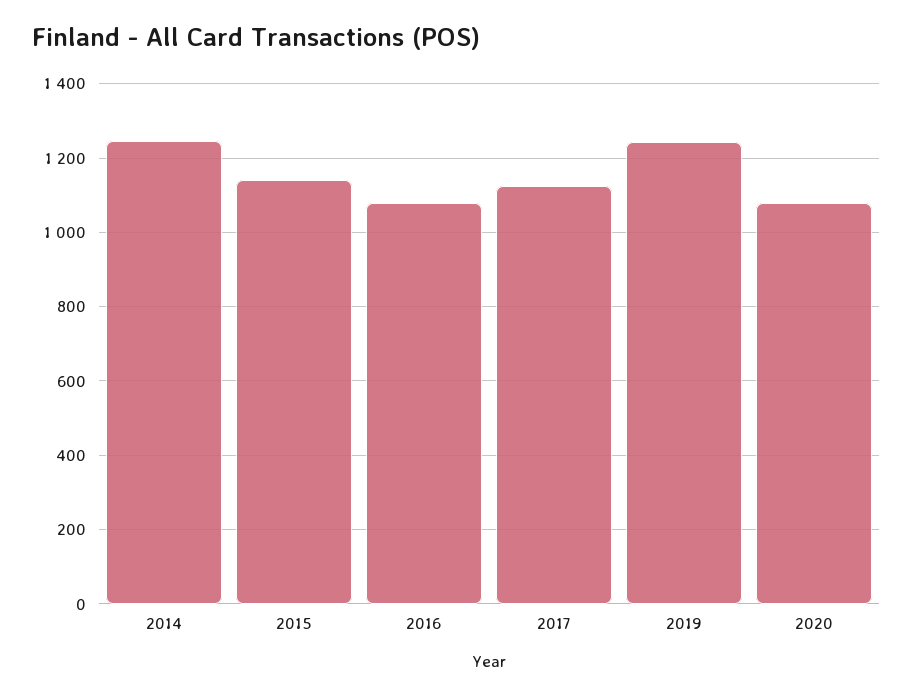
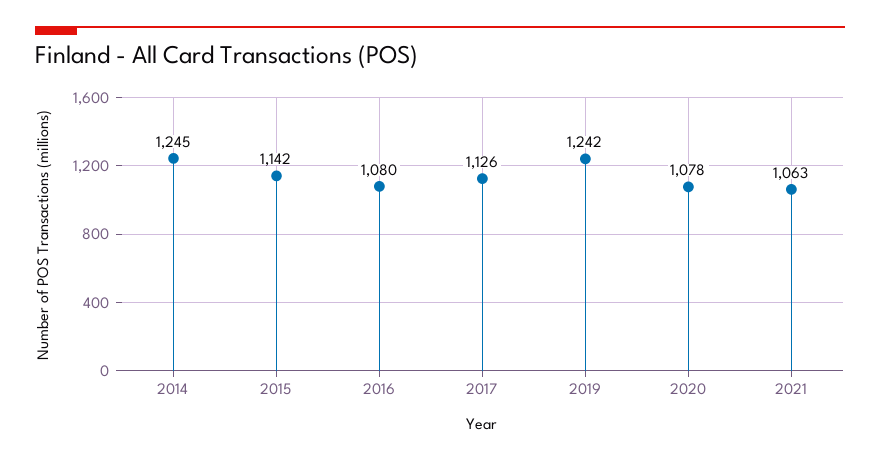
2021: none -> 1063

